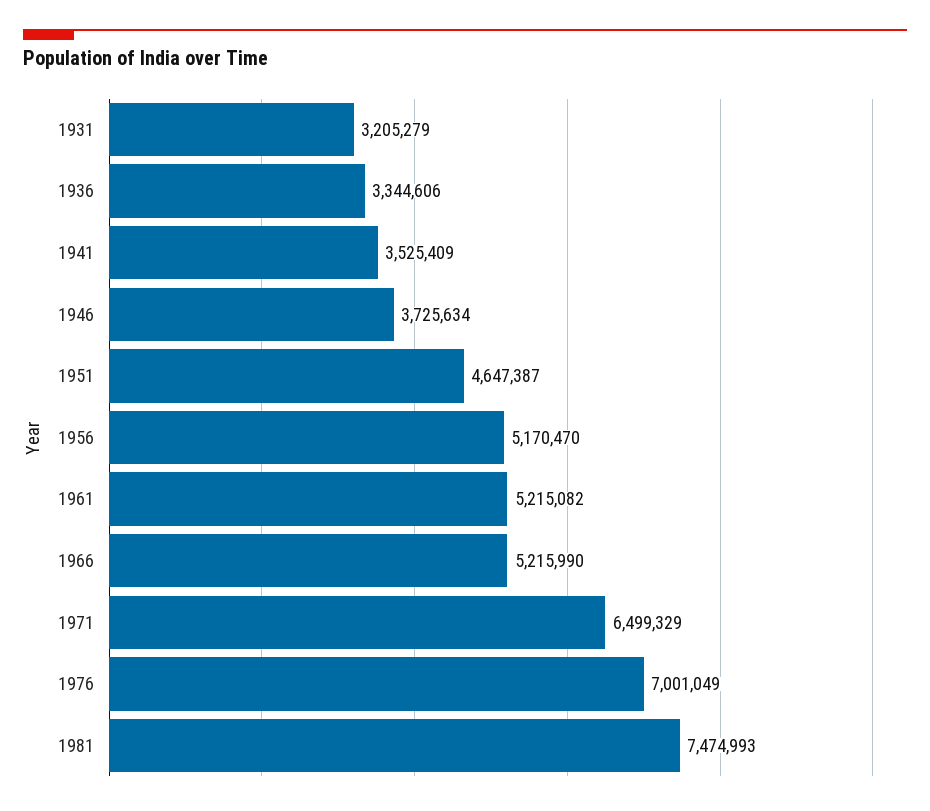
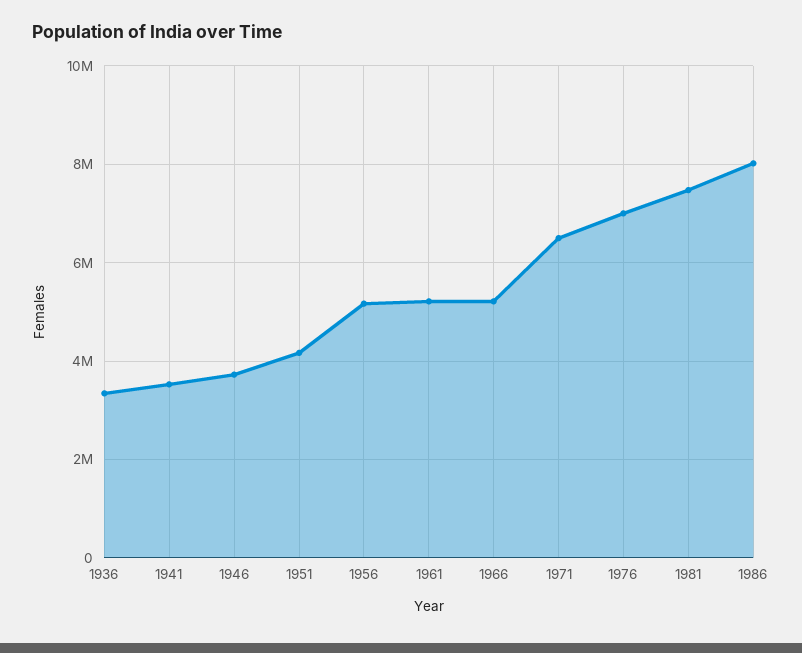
1931: 3205279 -> none
1951: 4647387 -> 4200000
1986: none -> 8000000

